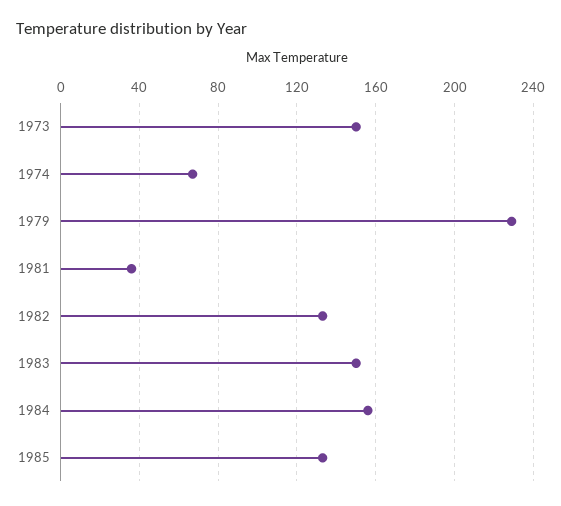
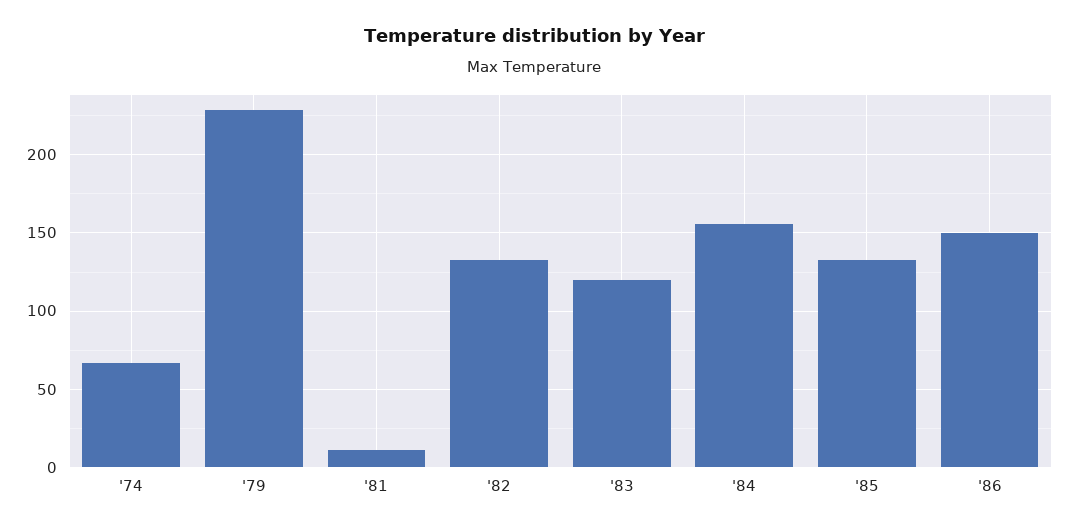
1973: 150 -> none
1981: 35 -> 10
1983: 150 -> 120
'86: none -> 150

